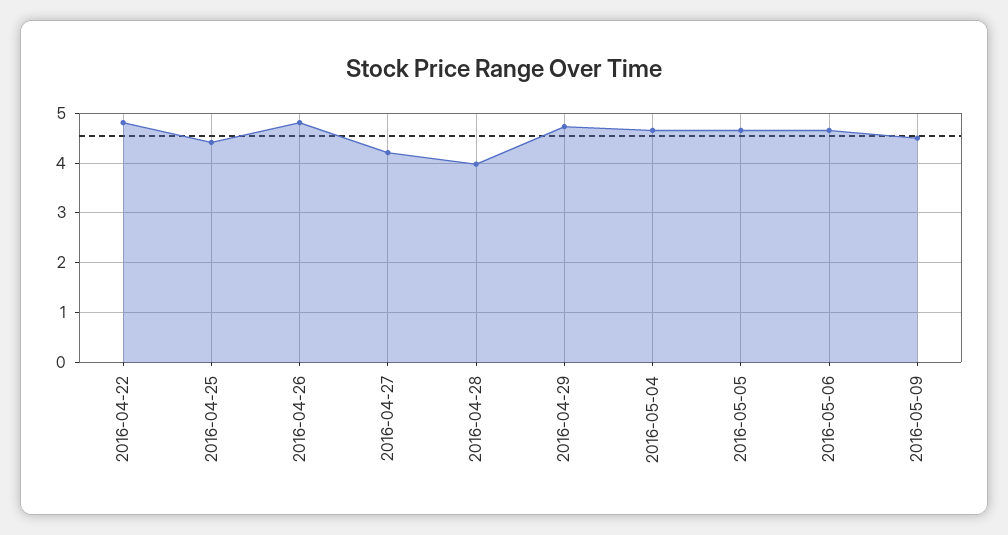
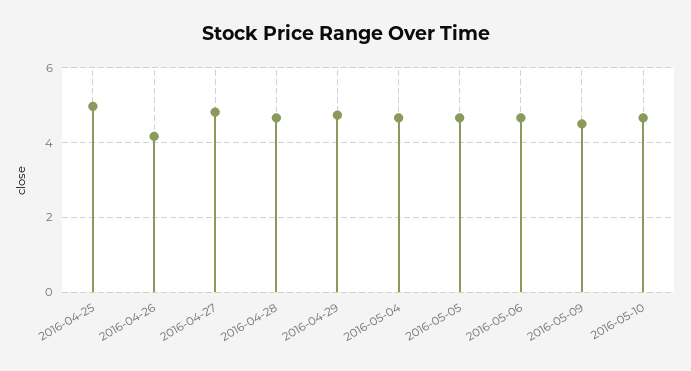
2016-04-22: 4.8 -> none
2016-04-25: 4.4 -> 5
2016-04-26: 4.8 -> 4.2
2016-04-27: 4.2 -> 4.8
2016-04-28: 4 -> 4.6
2016-05-10: none -> 4.6

